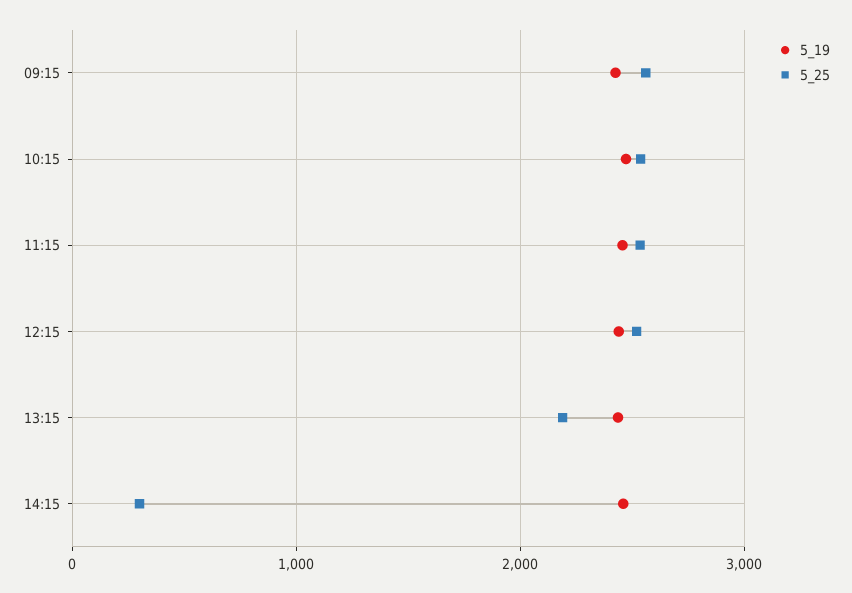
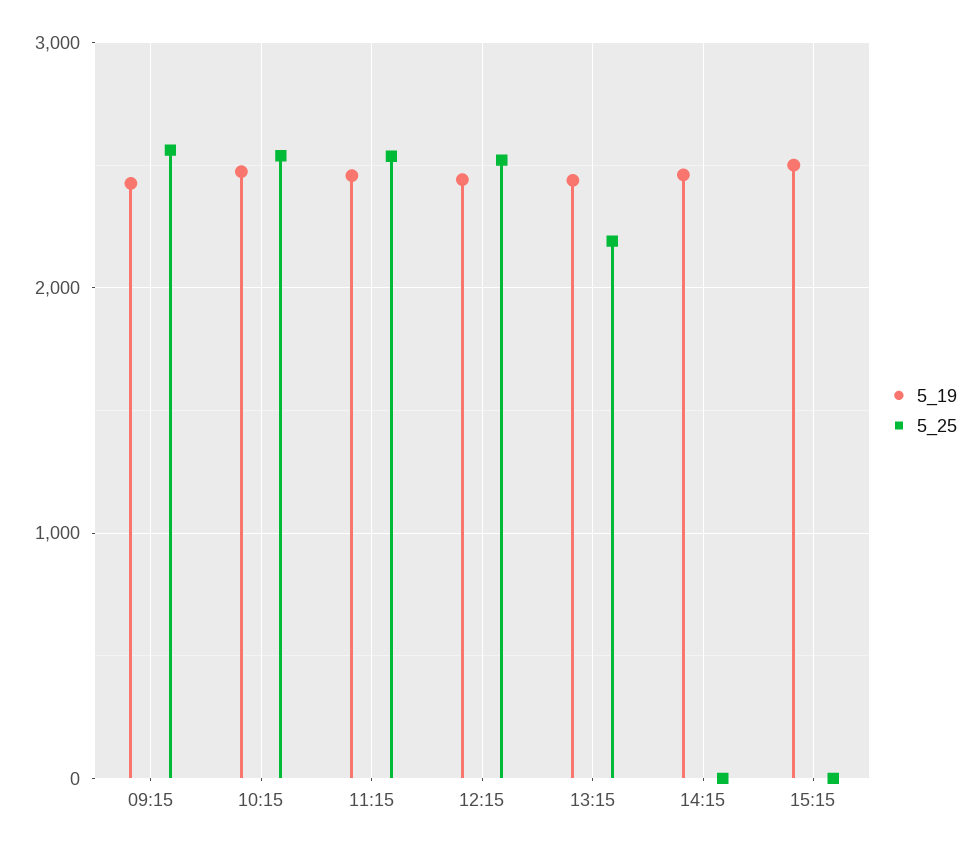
5_25, 14:15: 300 -> 0
5_19, 15:15: none -> 2500
5_25, 15:15: none -> 0

